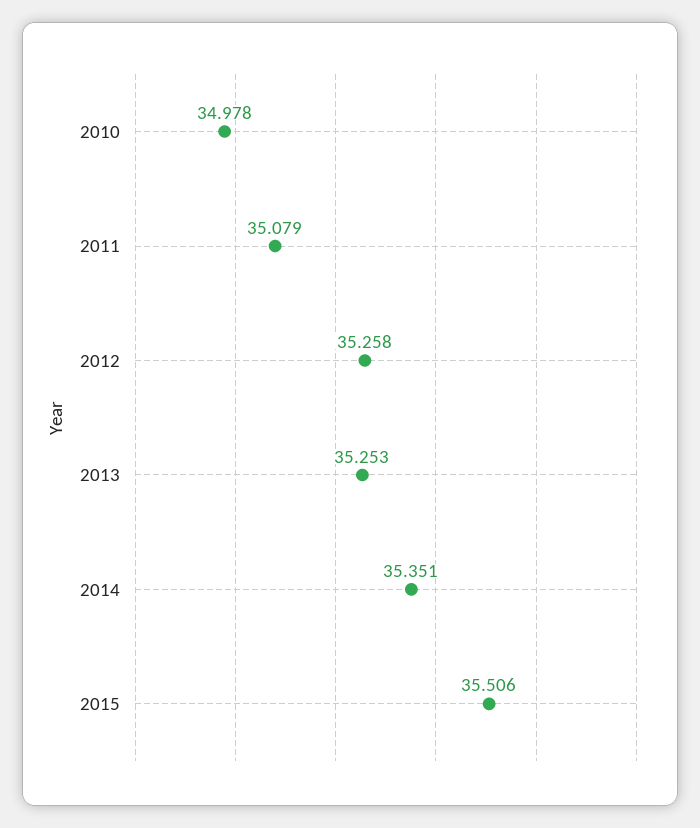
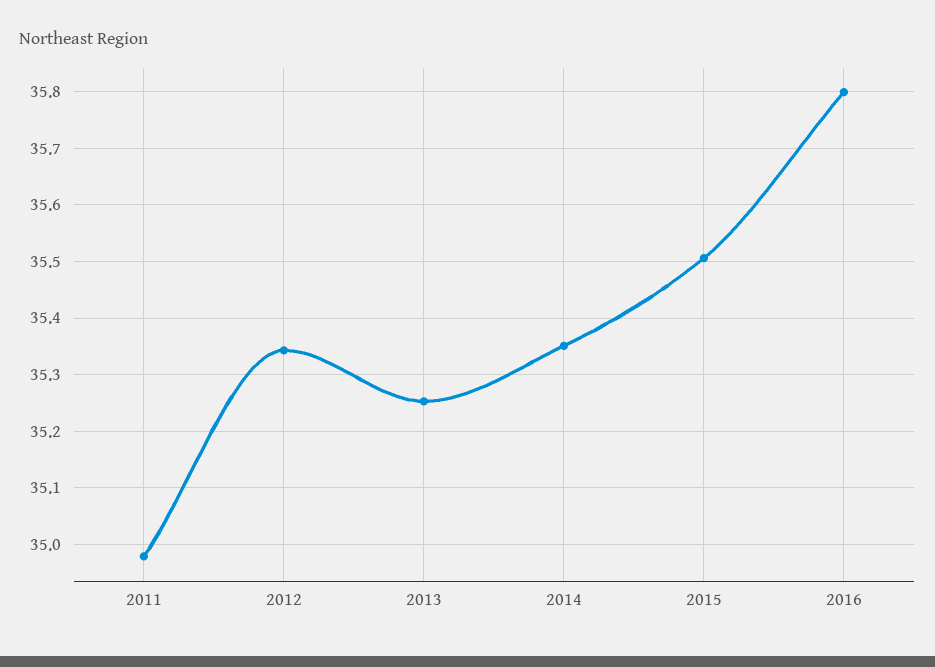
2010: 34.978 -> none
2011: 35.079 -> 34.98
2012: 35.258 -> 35.34
2016: none -> 35.8

